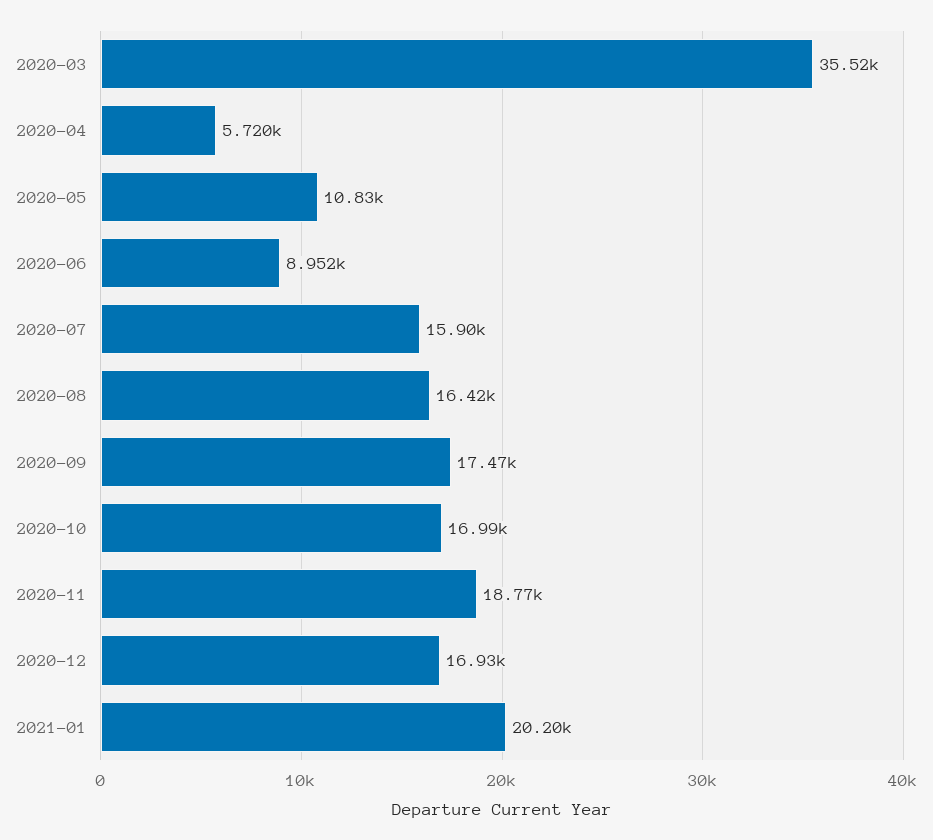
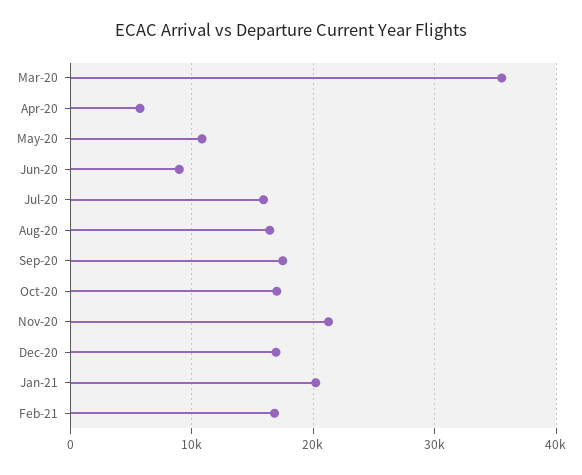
2020-11: 18770 -> 21000
Feb-21: none -> 17000

